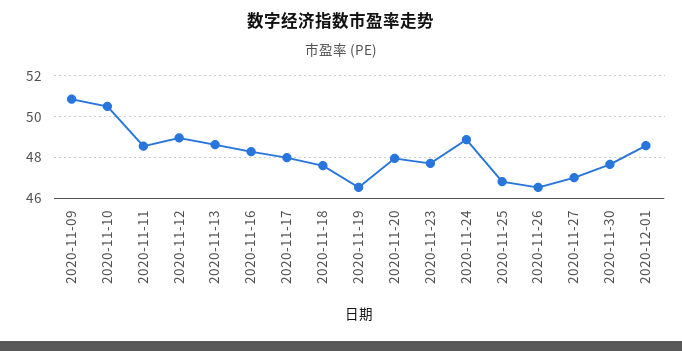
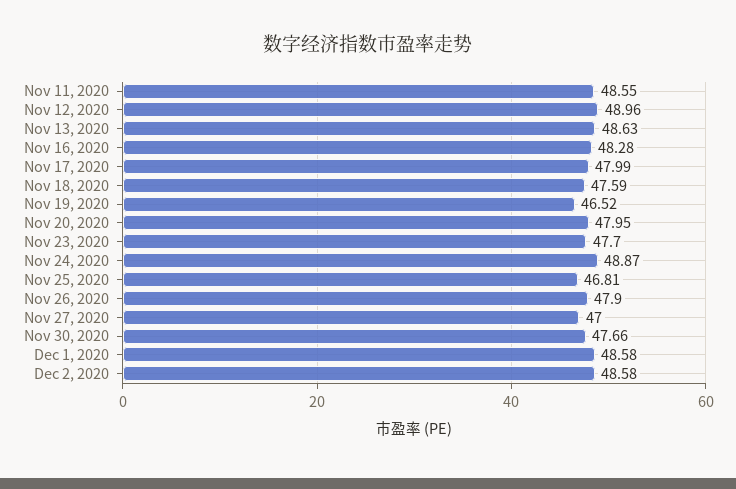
2020-11-09: 51 -> none
2020-11-10: 50.5 -> none
2020-11-26: 46.5 -> 47.9
Dec 2, 2020: none -> 48.58

